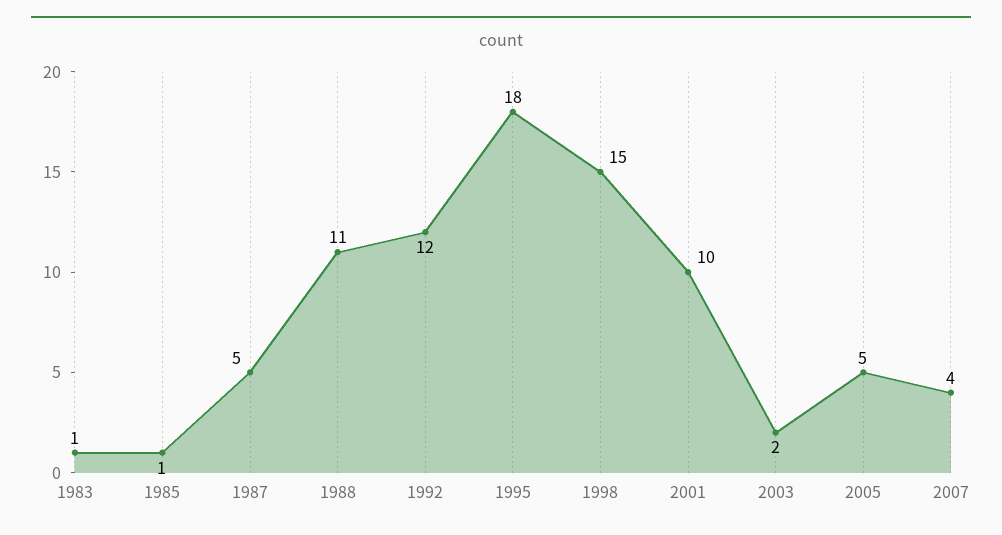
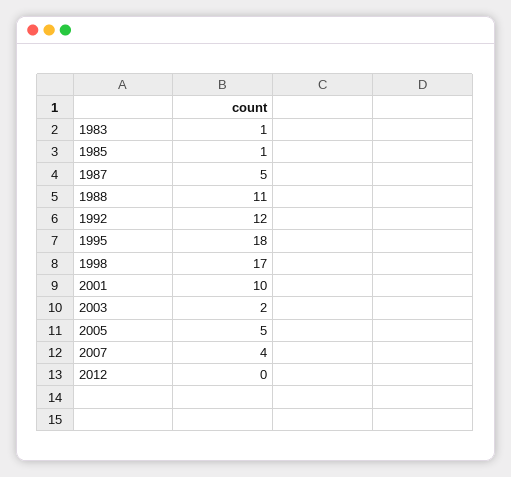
1998: 15 -> 17
2012: none -> 0

